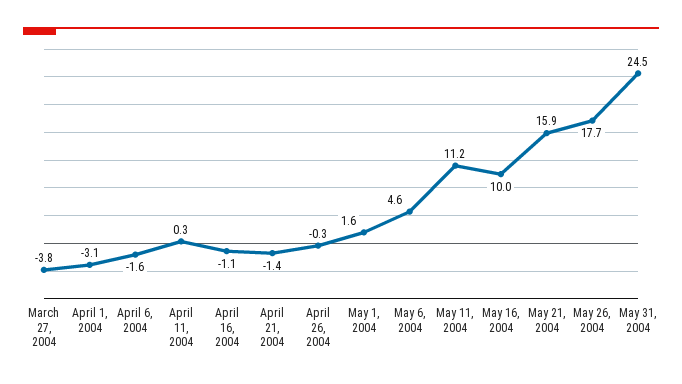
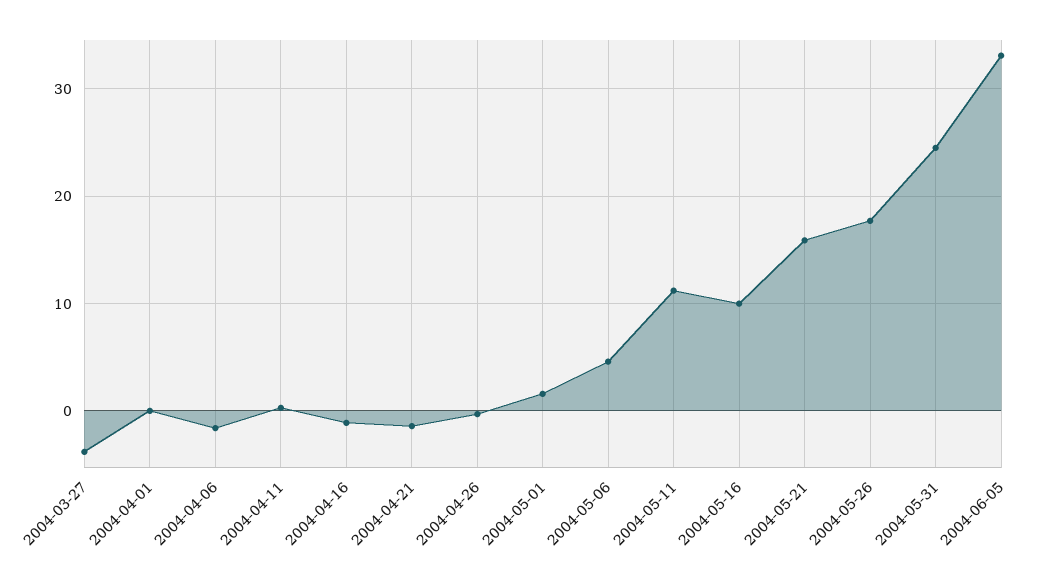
April 1, 2004: -3.1 -> 0
2004-06-05: none -> 33

